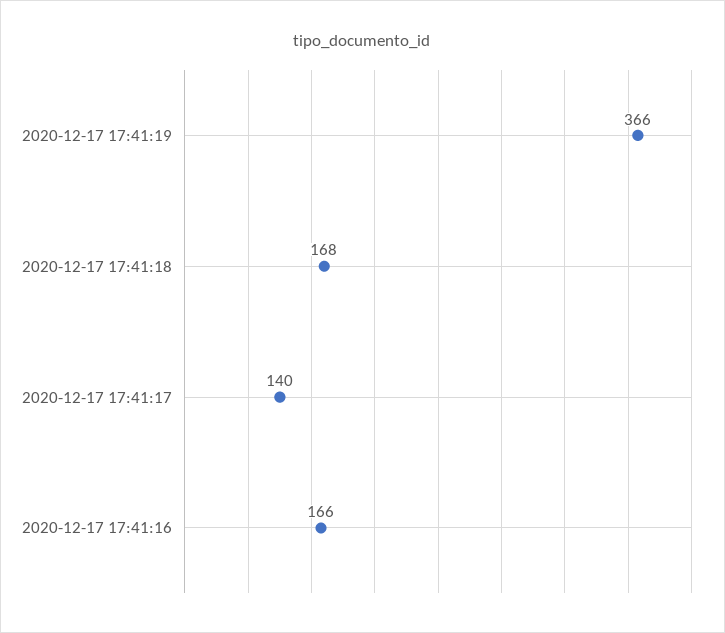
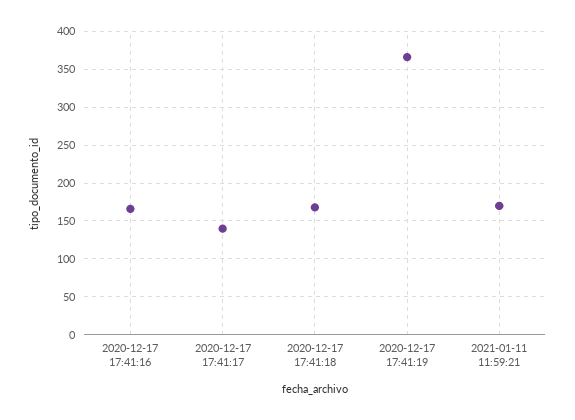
2021-01-11 11:59:21: none -> 170

